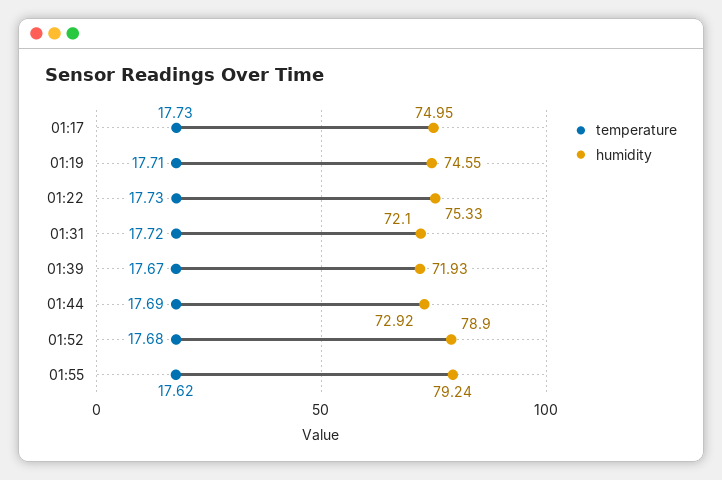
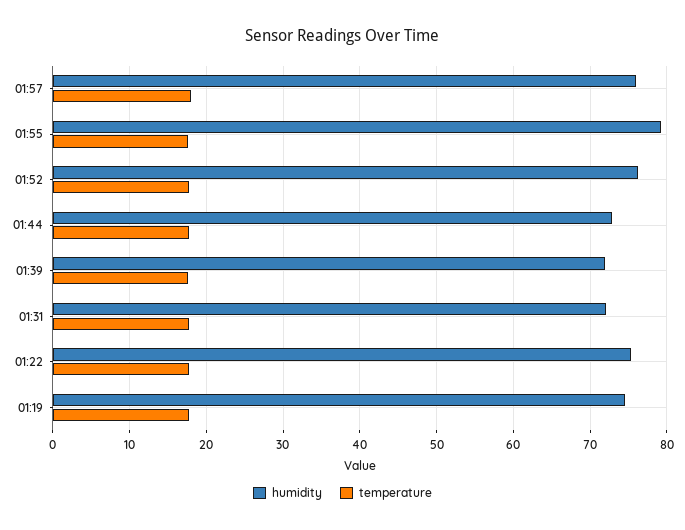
temperature, 01:17: 17.73 -> none
humidity, 01:17: 74.95 -> none
humidity, 01:52: 78.9 -> 76
humidity, 01:57: none -> 76
temperature, 01:57: none -> 18

